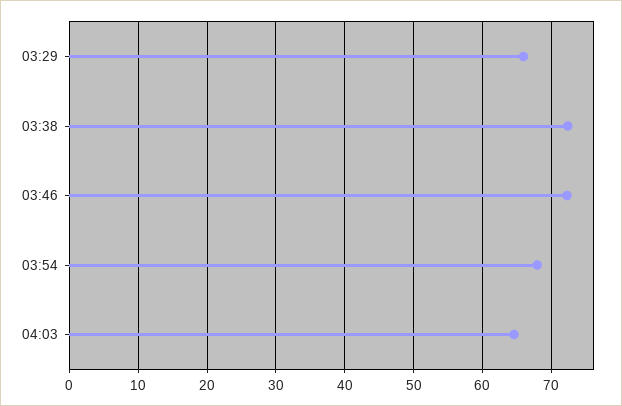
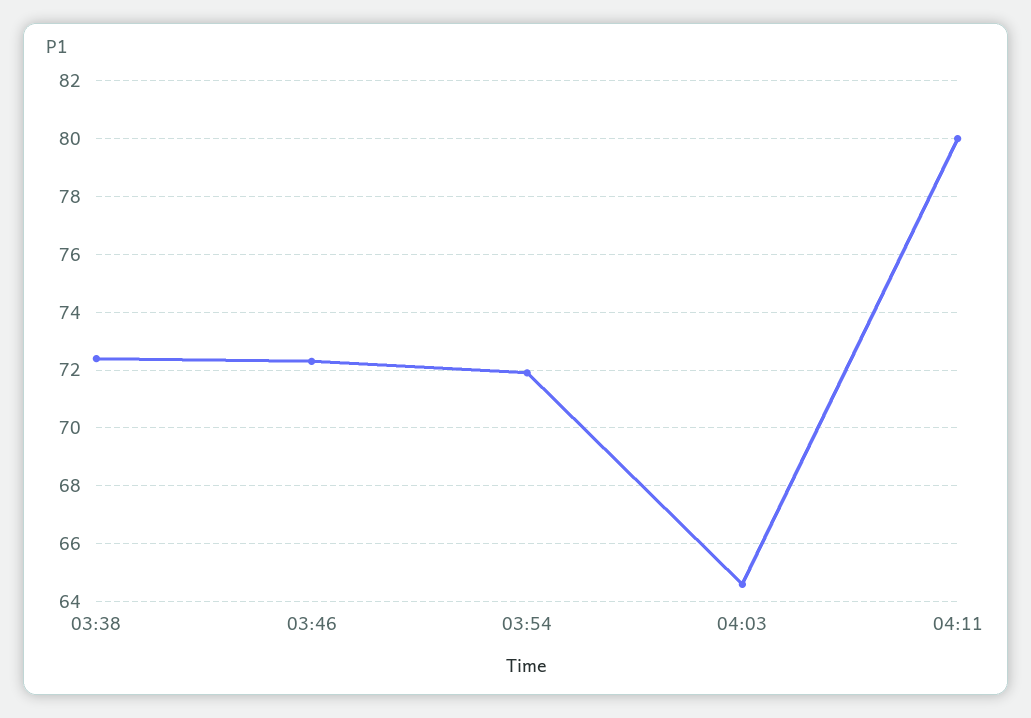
03:29: 66 -> none
03:54: 68 -> 72
04:11: none -> 80

